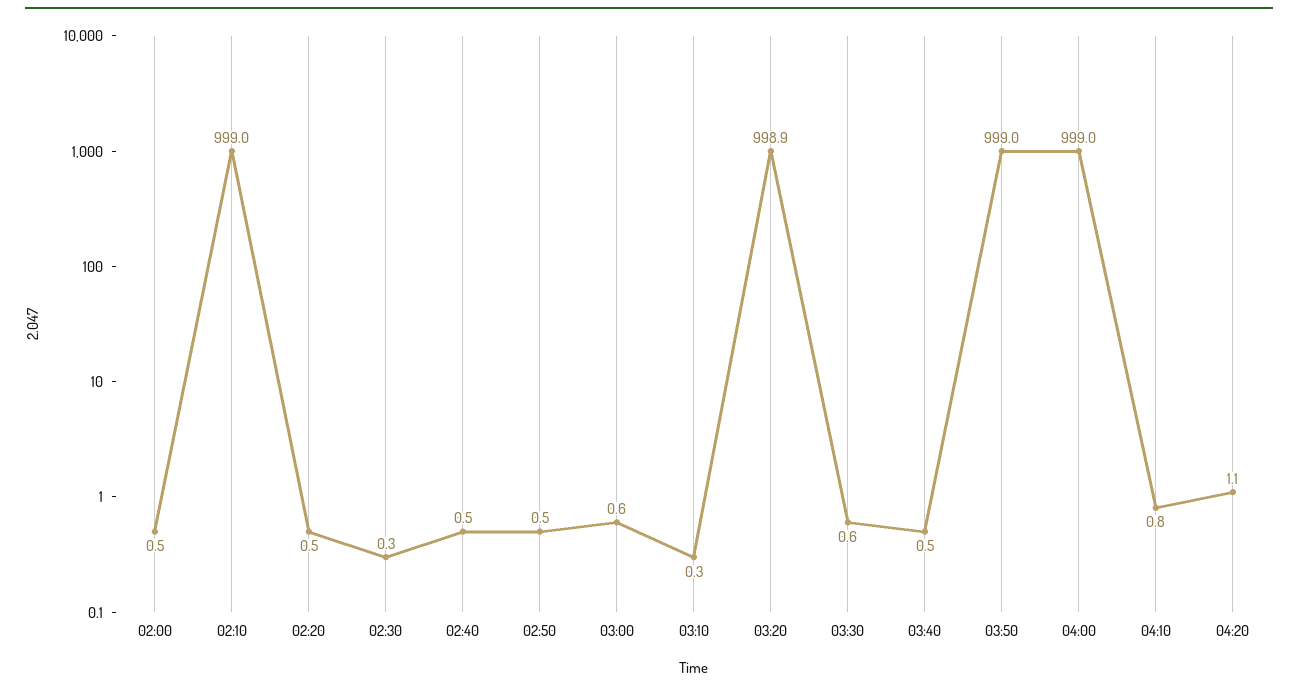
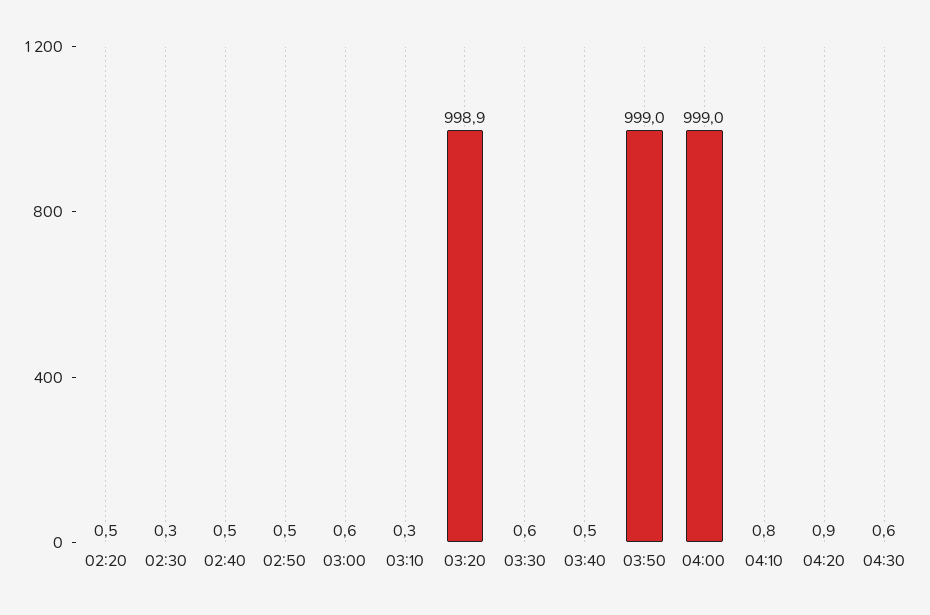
02:00: 0.5 -> none
02:10: 999 -> none
04:20: 1.1 -> 0.9
04:30: none -> 0.6

